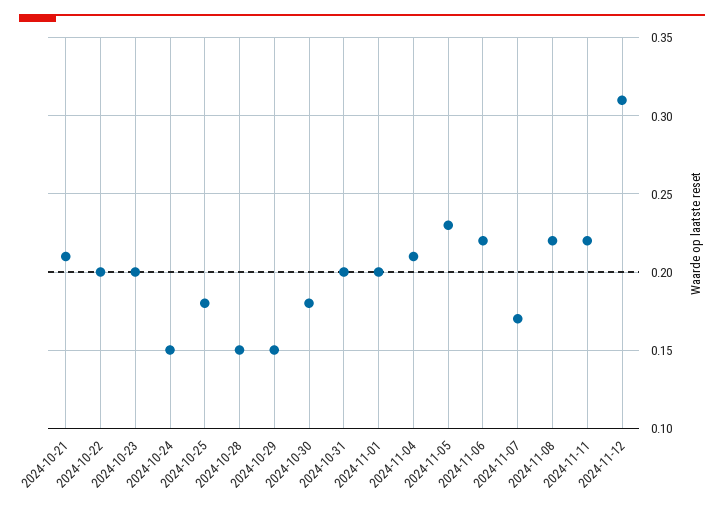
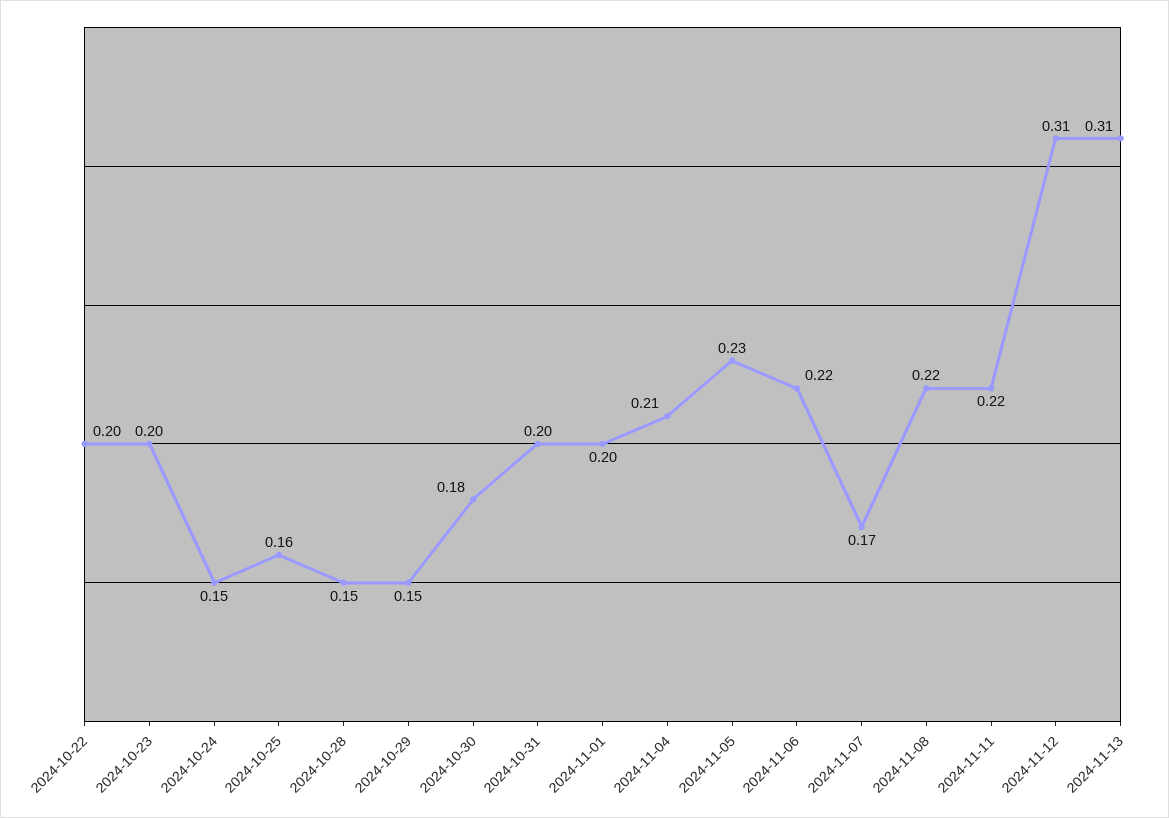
2024-10-21: 0.21 -> none
2024-10-25: 0.18 -> 0.16
2024-11-13: none -> 0.31

